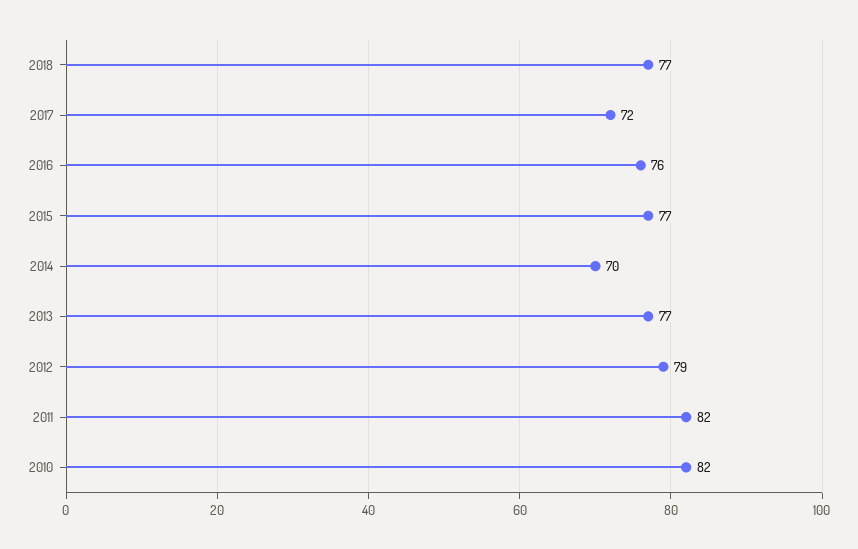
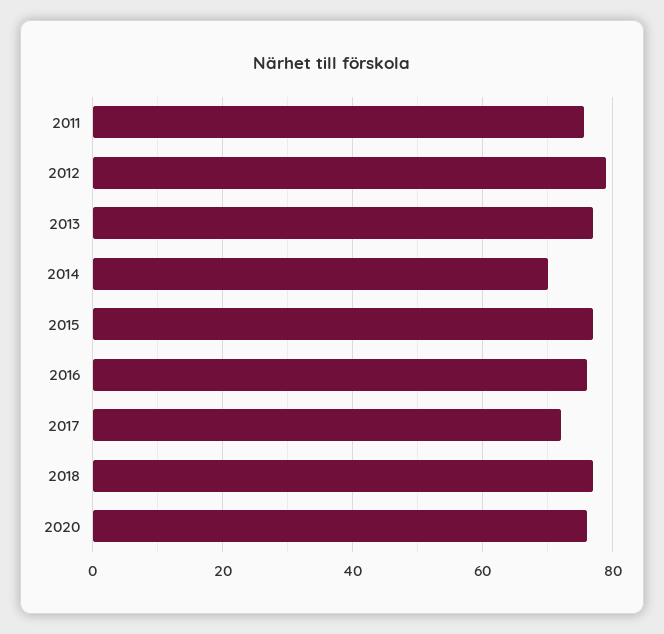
2011: 82 -> 76
2010: 82 -> none
2020: none -> 76

